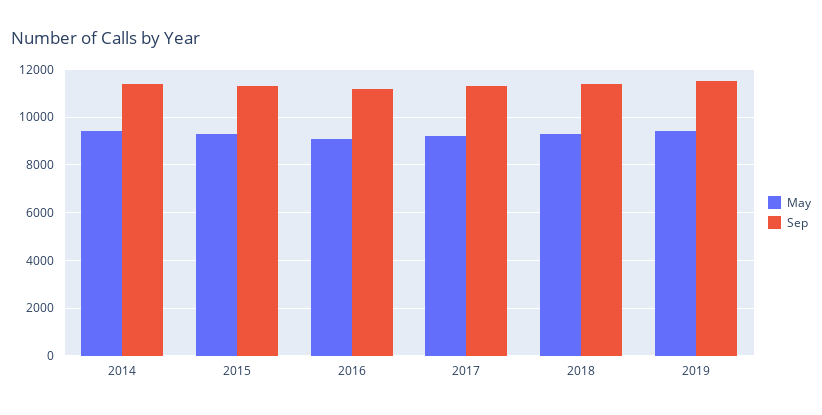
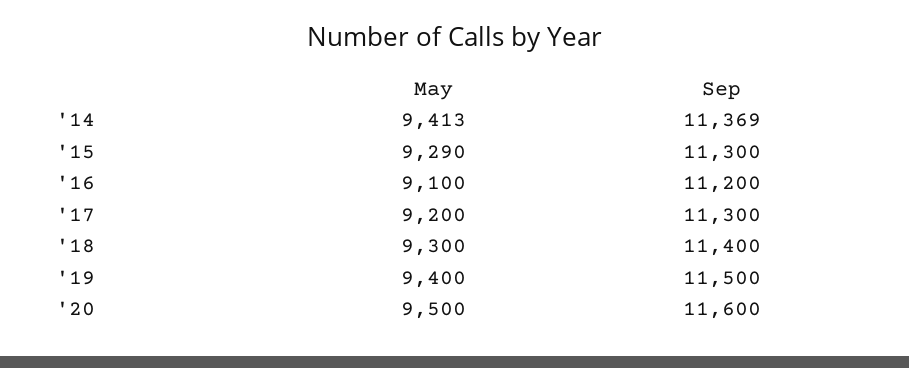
May, '20: none -> 9500
Sep, '20: none -> 11600

